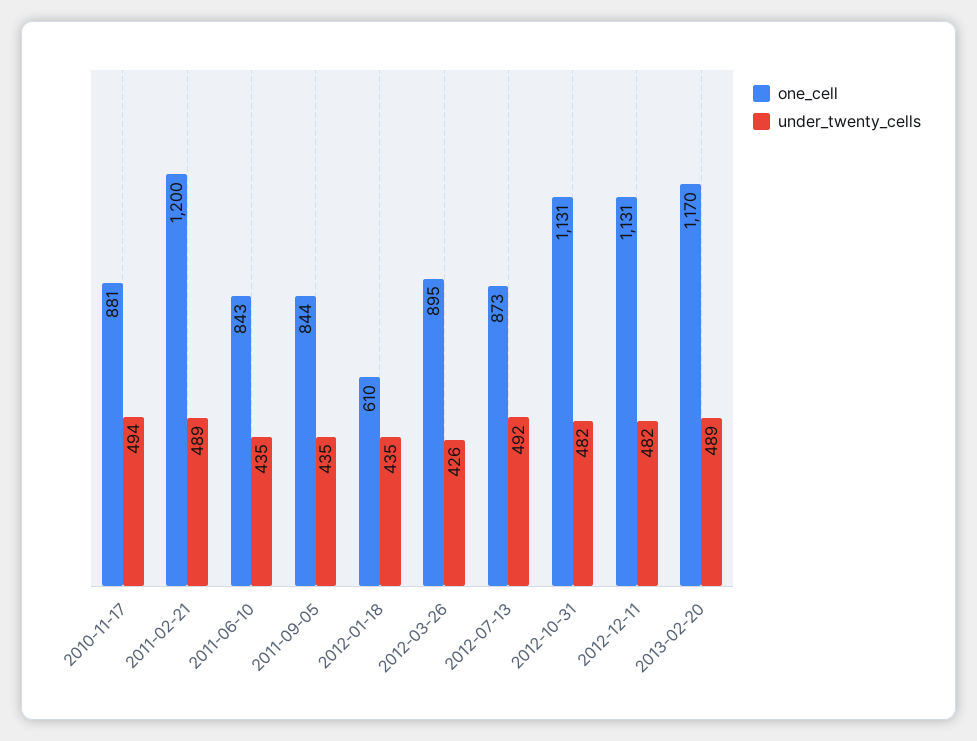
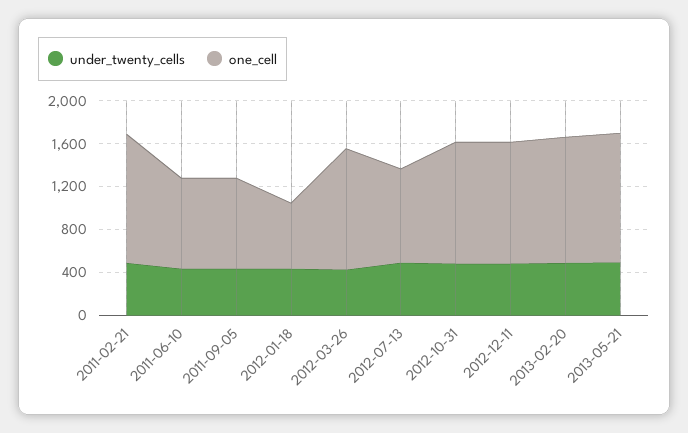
one_cell, 2010-11-17: 881 -> none
under_twenty_cells, 2010-11-17: 494 -> none
one_cell, 2012-03-26: 895 -> 1100
under_twenty_cells, 2013-05-21: none -> 500
one_cell, 2013-05-21: none -> 1200

